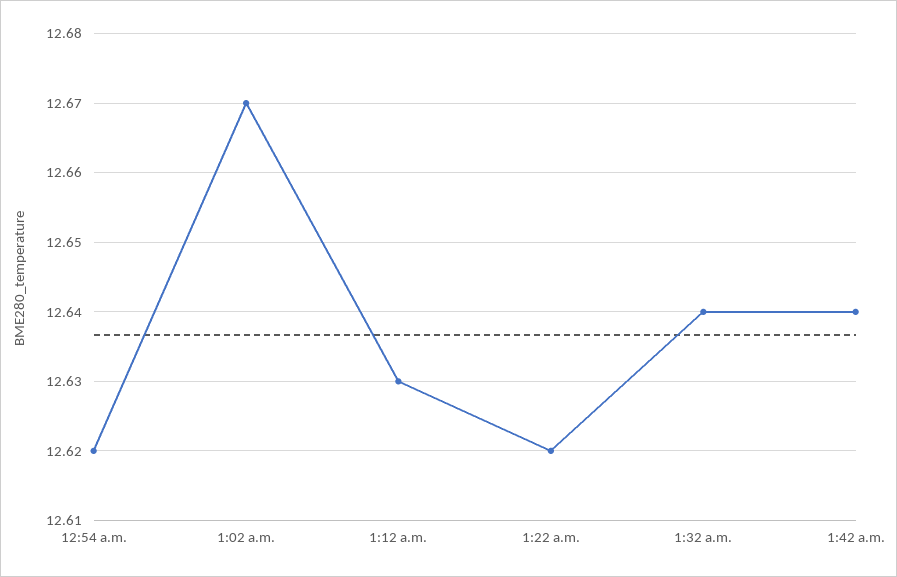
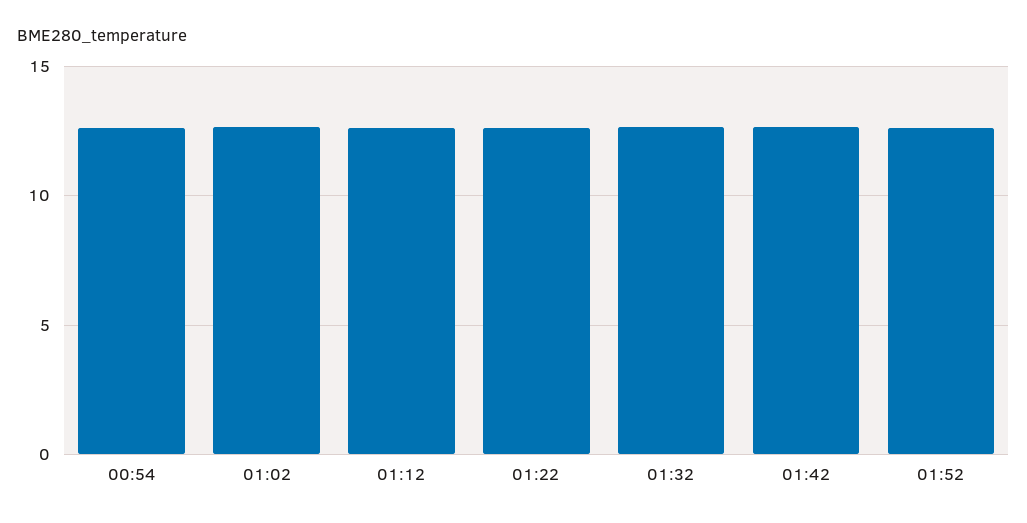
01:52: none -> 12.5

